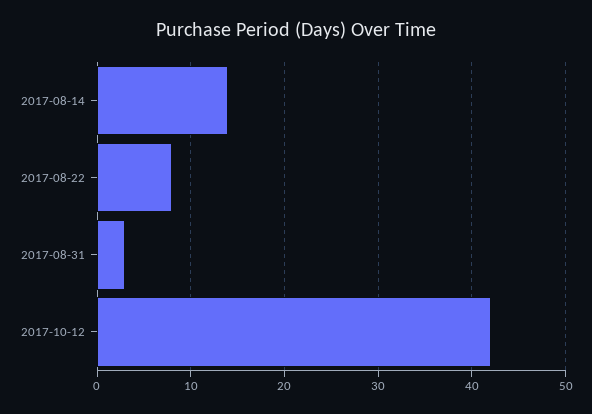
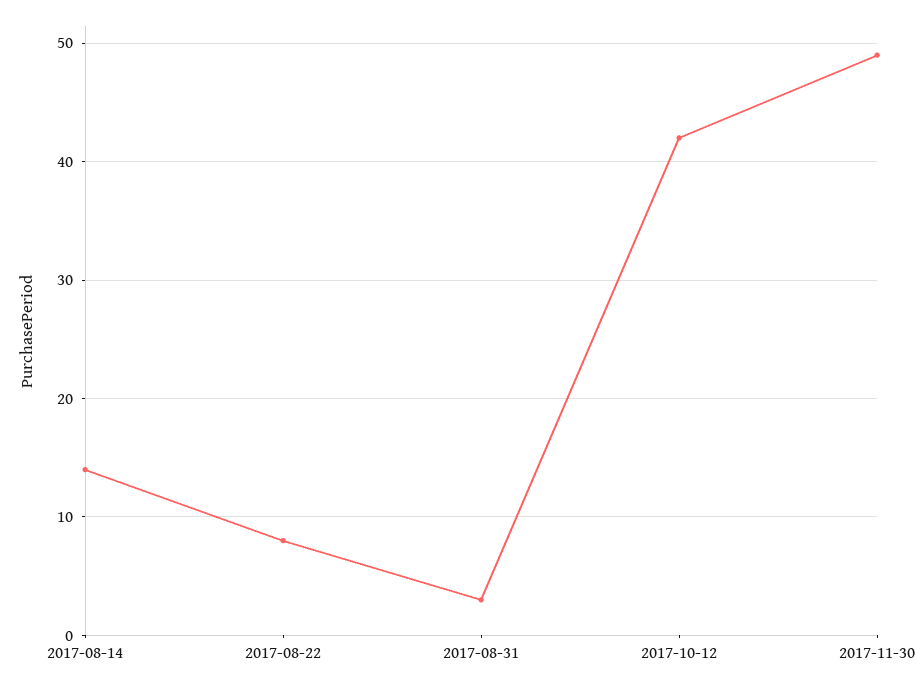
2017-11-30: none -> 49

